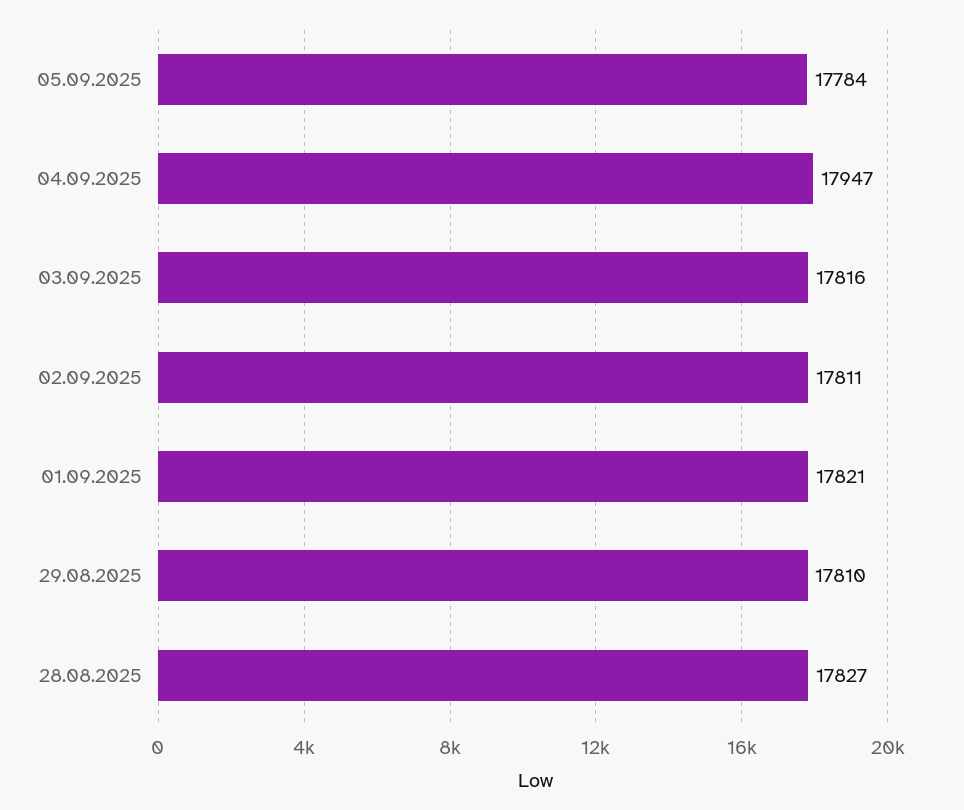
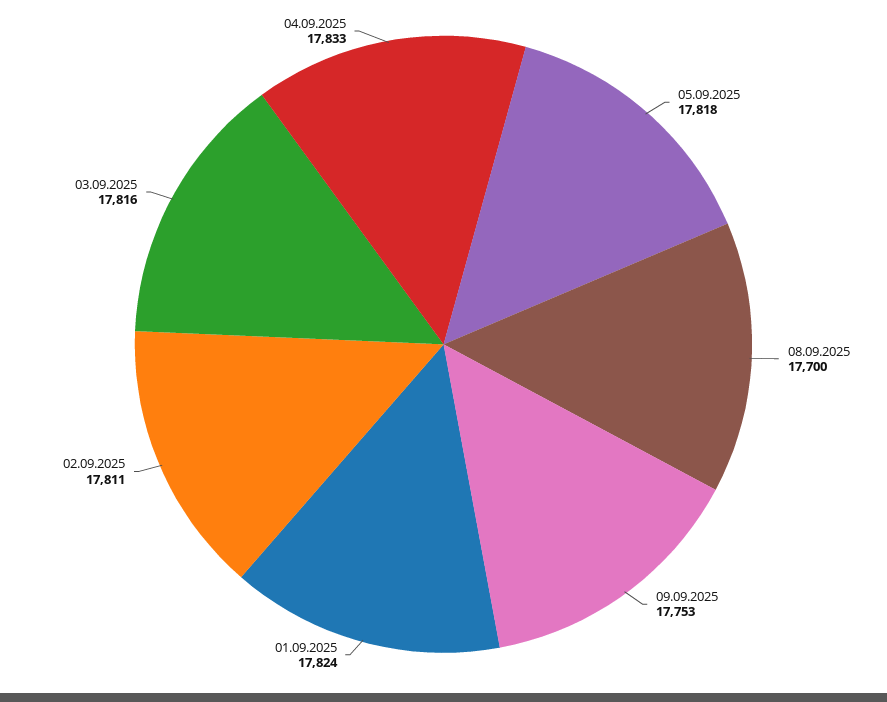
05.09.2025: 17784 -> 17818
04.09.2025: 17947 -> 17833
01.09.2025: 17821 -> 17824
29.08.2025: 17810 -> none
28.08.2025: 17827 -> none
08.09.2025: none -> 17700
09.09.2025: none -> 17753

